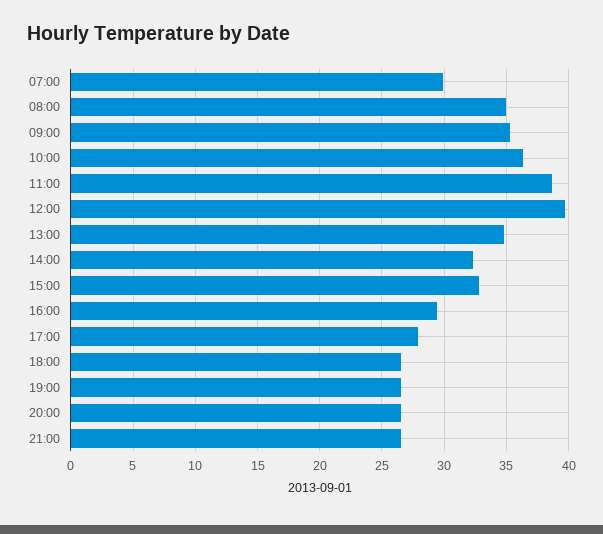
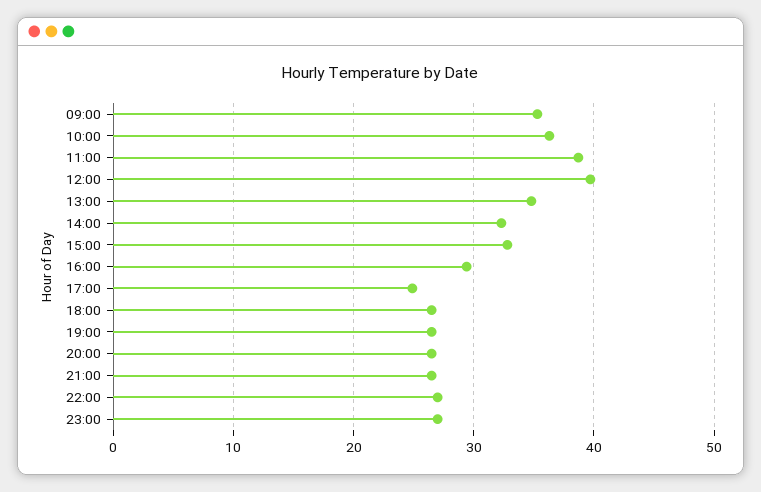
07:00: 30 -> none
08:00: 35 -> none
17:00: 28 -> 25
22:00: none -> 27
23:00: none -> 27

